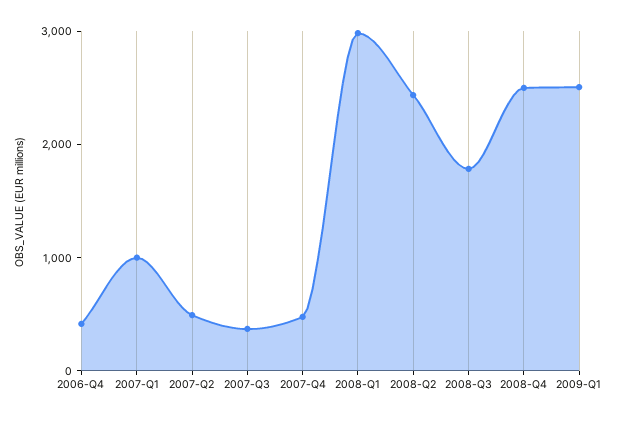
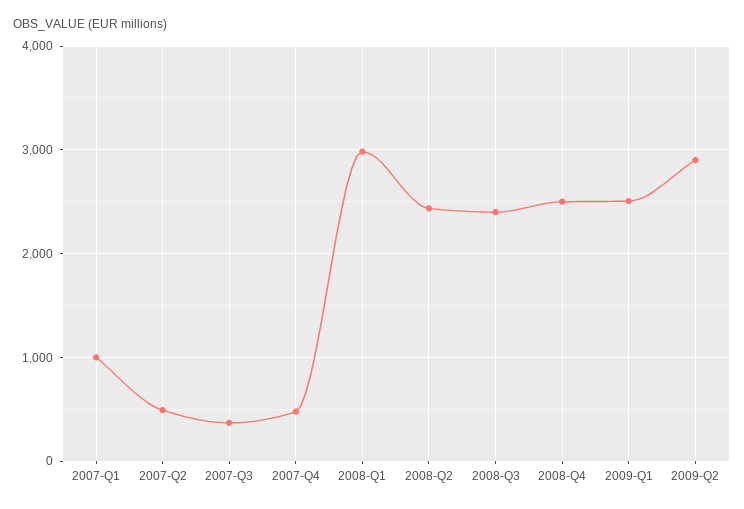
2006-Q4: 400 -> none
2008-Q3: 1800 -> 2400
2009-Q2: none -> 2900

